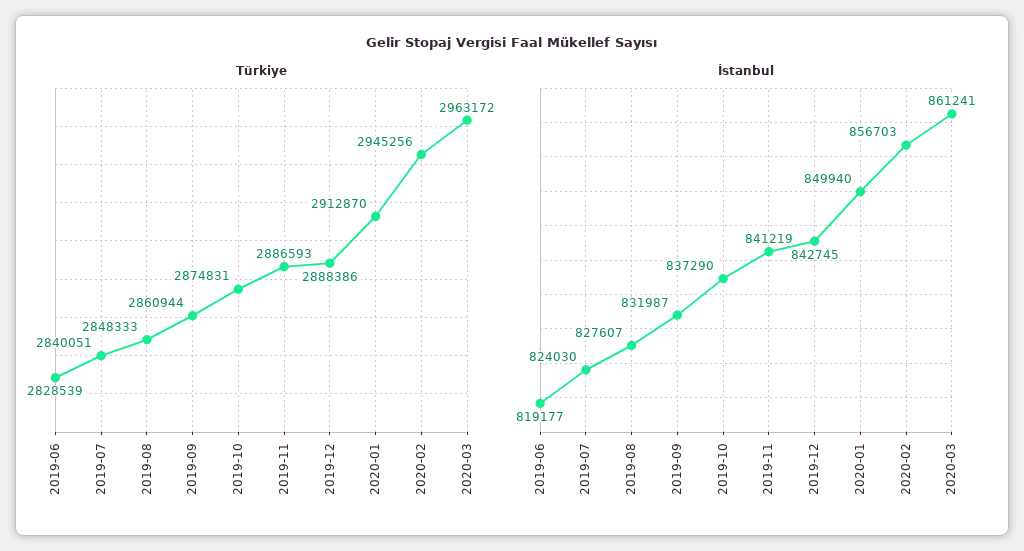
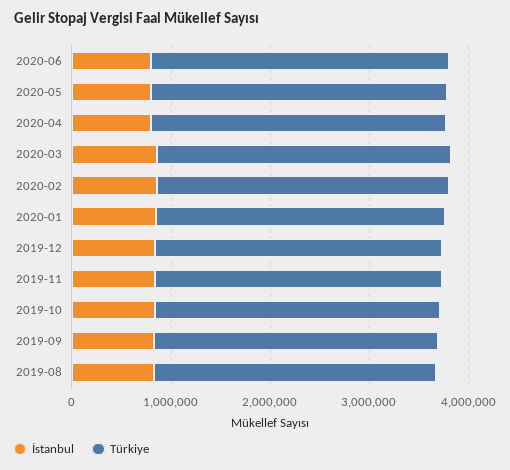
Türkiye, 2019-06: 2828539 -> none
Türkiye, 2019-07: 2840051 -> none
İstanbul, 2019-06: 819177 -> none
İstanbul, 2019-07: 824030 -> none
İstanbul, 2020-06: none -> 800000
Türkiye, 2020-06: none -> 3000000
İstanbul, 2020-05: none -> 800000
Türkiye, 2020-05: none -> 3000000
İstanbul, 2020-04: none -> 800000
Türkiye, 2020-04: none -> 3000000

